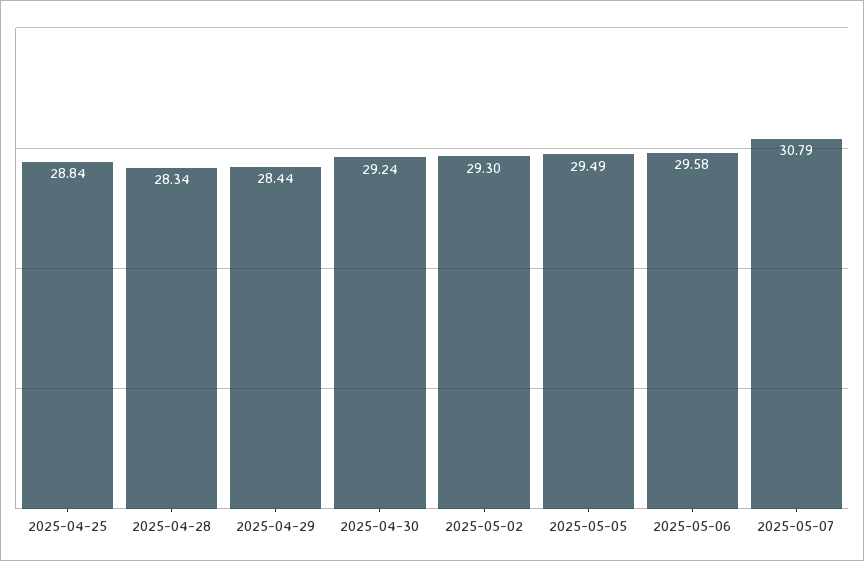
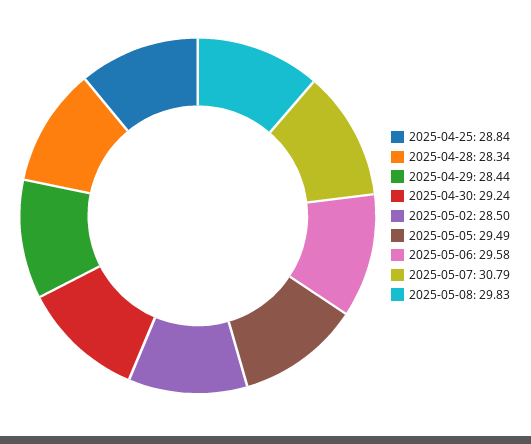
2025-05-02: 29.3 -> 28.5
2025-05-08: none -> 29.83

